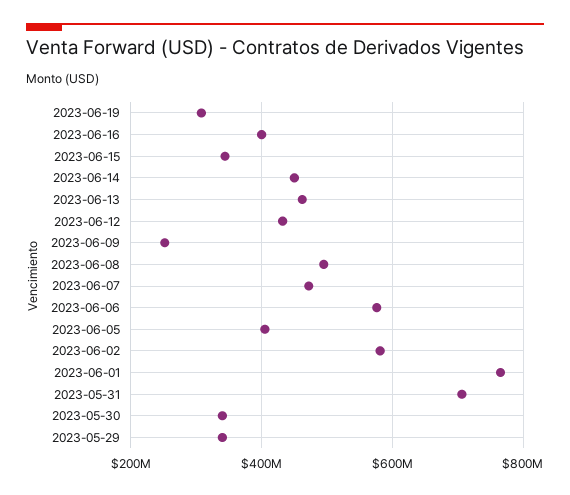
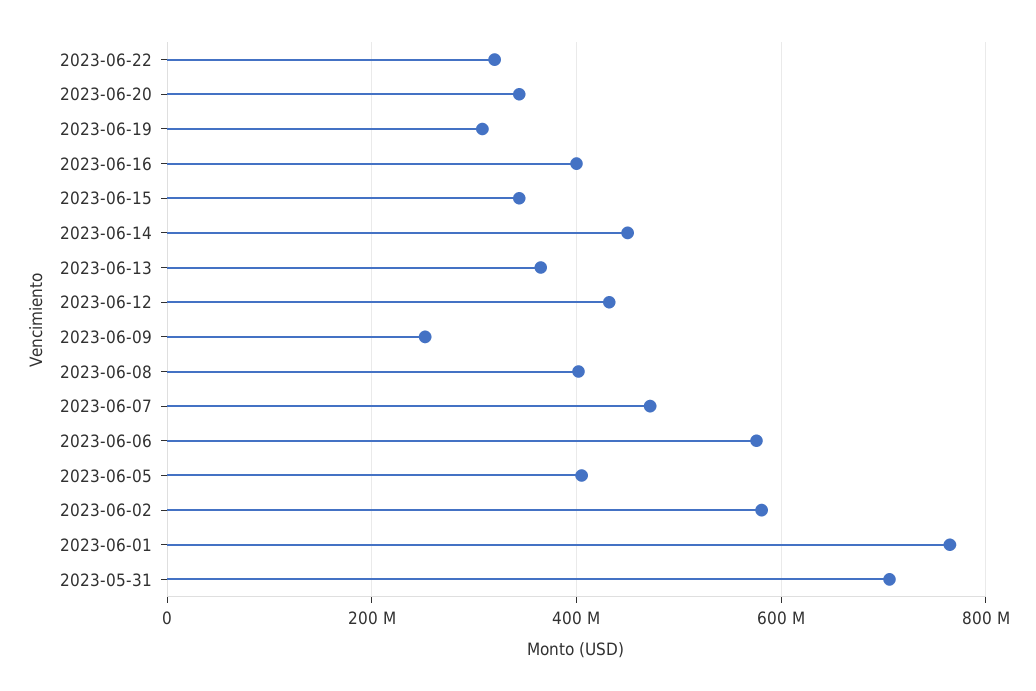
2023-06-13: 460000000 -> 360000000
2023-06-08: 500000000 -> 400000000
2023-05-30: 340000000 -> none
2023-05-29: 340000000 -> none
2023-06-22: none -> 320000000
2023-06-20: none -> 340000000

